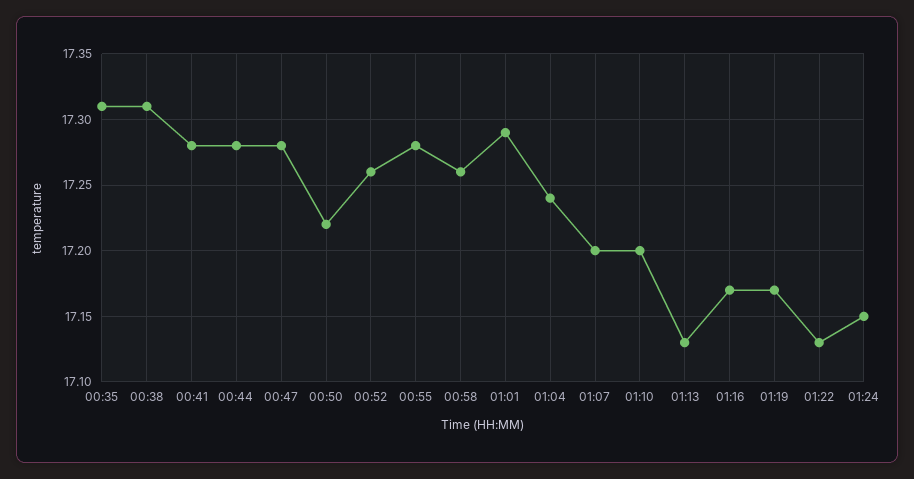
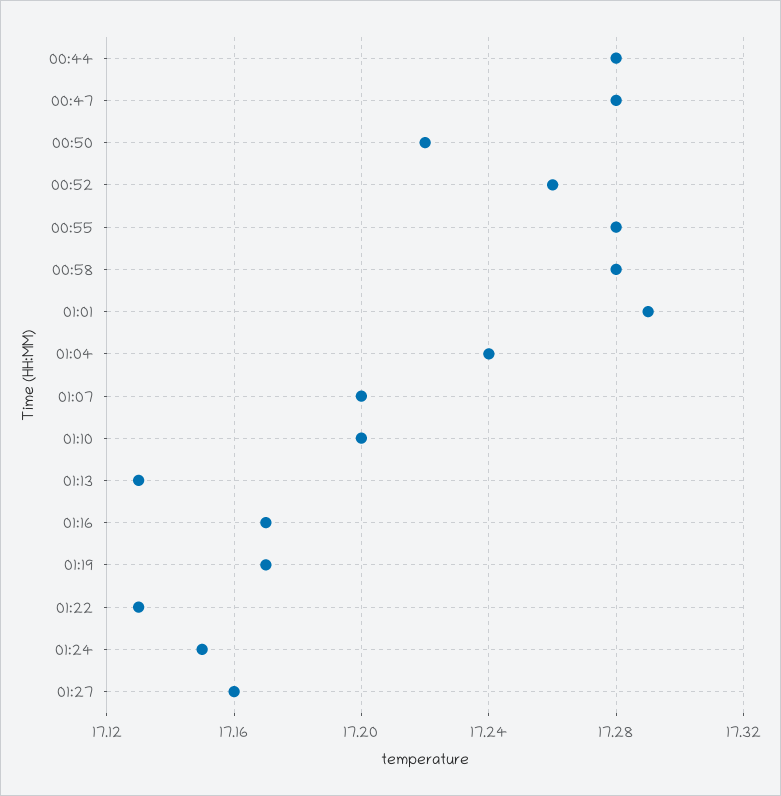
00:35: 17.31 -> none
00:38: 17.31 -> none
00:41: 17.28 -> none
00:58: 17.26 -> 17.28
01:27: none -> 17.16

